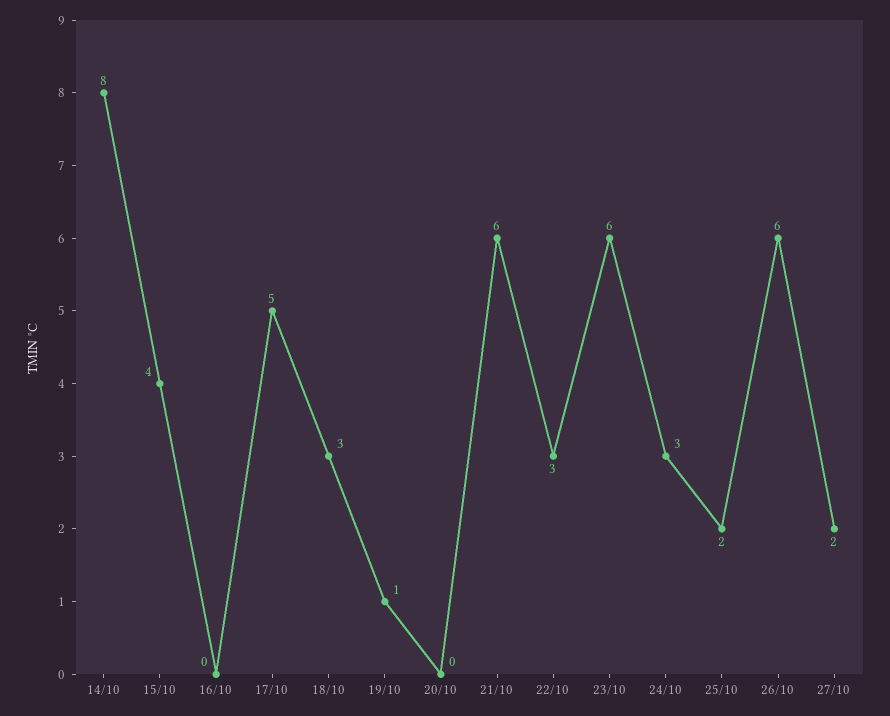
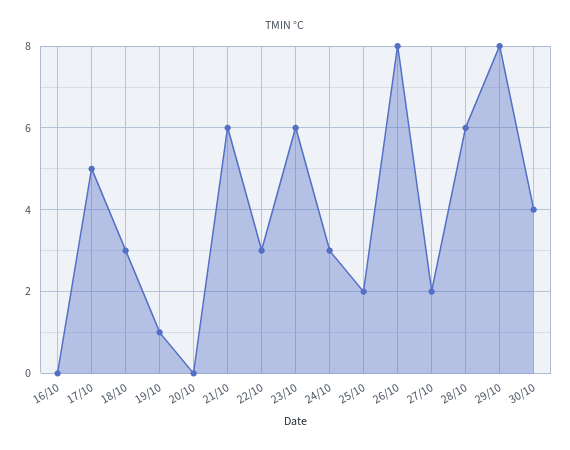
14/10: 8 -> none
15/10: 4 -> none
26/10: 6 -> 8
28/10: none -> 6
29/10: none -> 8
30/10: none -> 4

